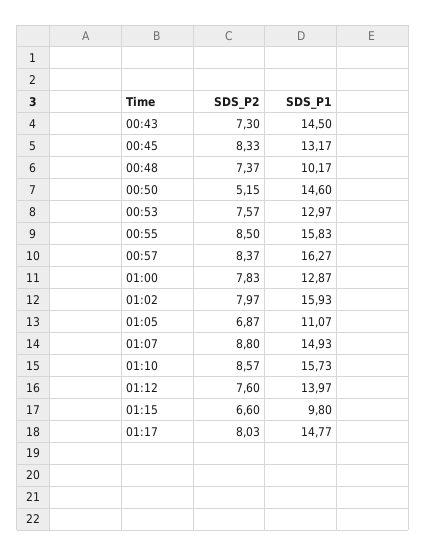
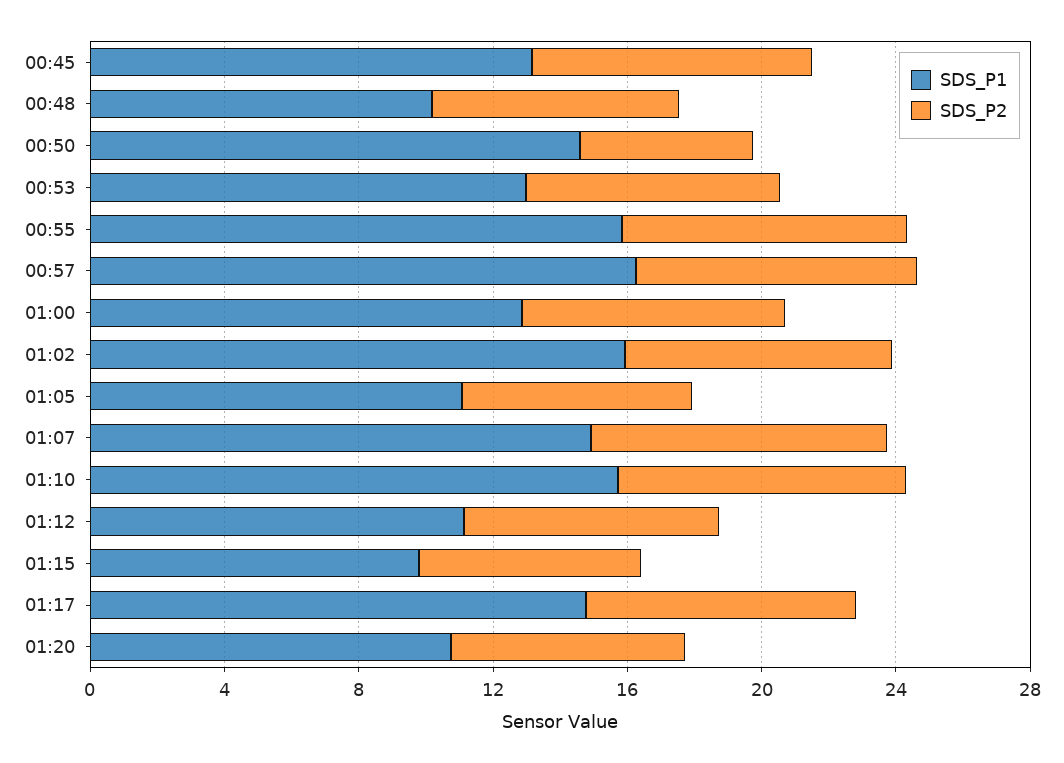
SDS_P2, 00:43: 7.3 -> none
SDS_P1, 00:43: 14.5 -> none
SDS_P1, 01:12: 13.97 -> 11
SDS_P1, 01:20: none -> 11
SDS_P2, 01:20: none -> 7

